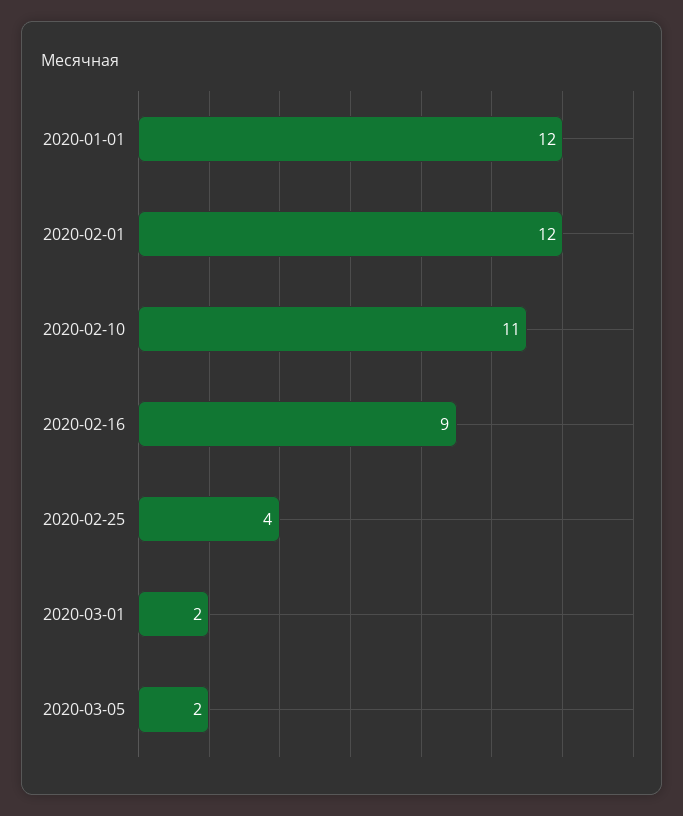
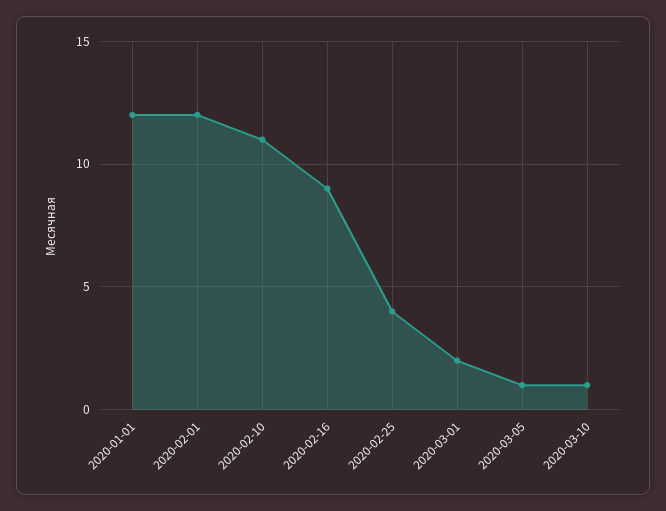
2020-03-05: 2 -> 1
2020-03-10: none -> 1

